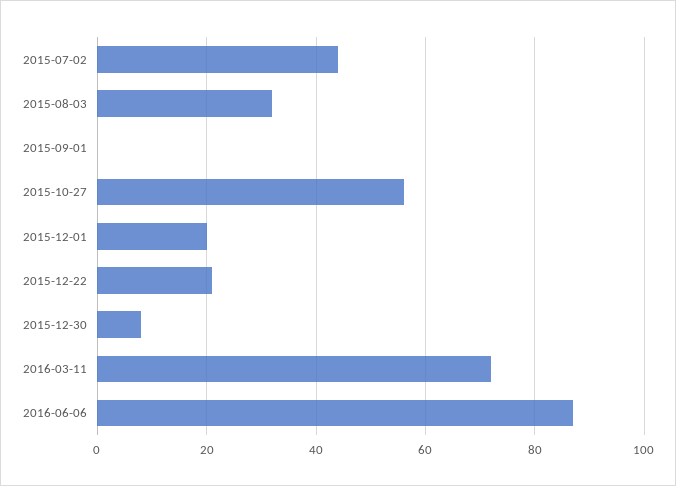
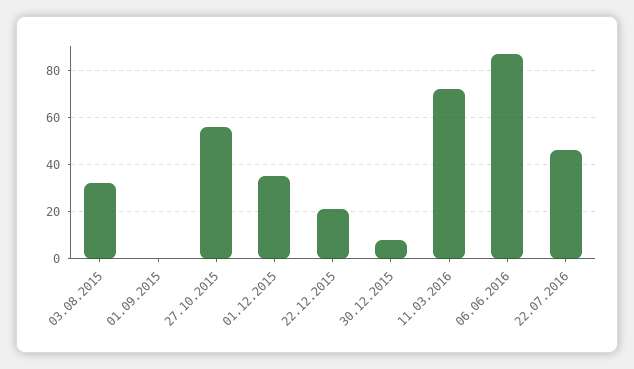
2015-07-02: 45 -> none
2015-12-01: 20 -> 35
22.07.2016: none -> 45

